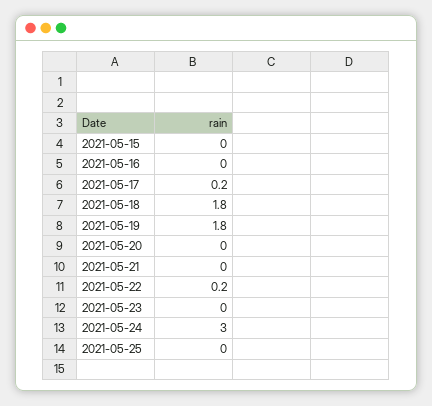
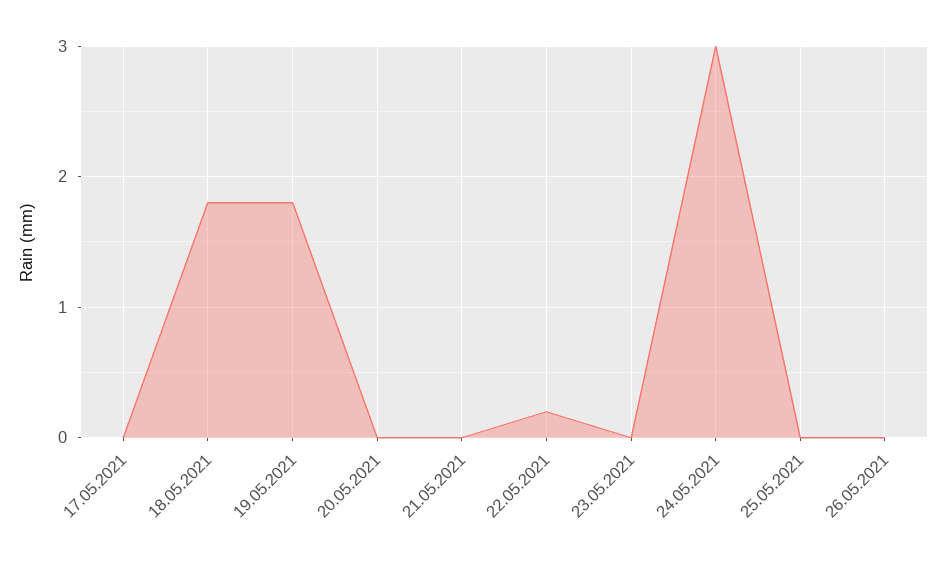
2021-05-15: 0 -> none
2021-05-16: 0 -> none
2021-05-17: 0.2 -> 0
26.05.2021: none -> 0

